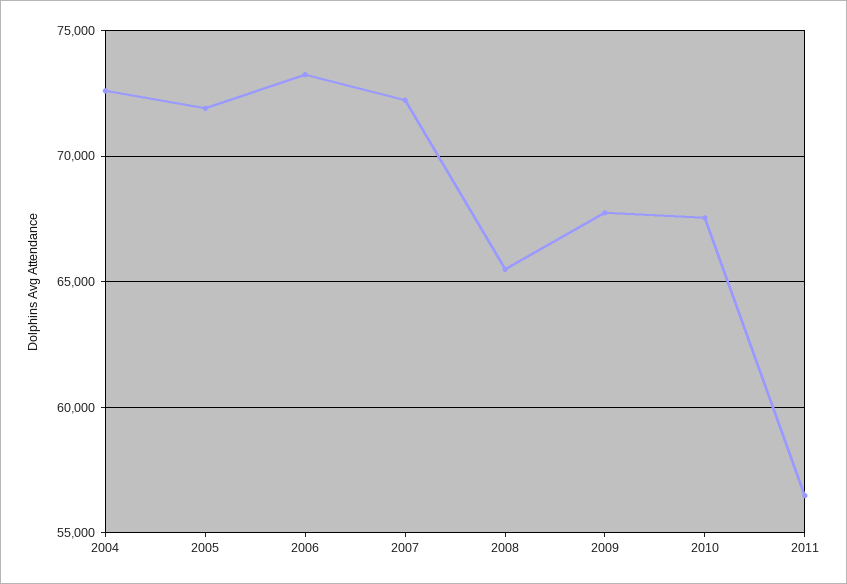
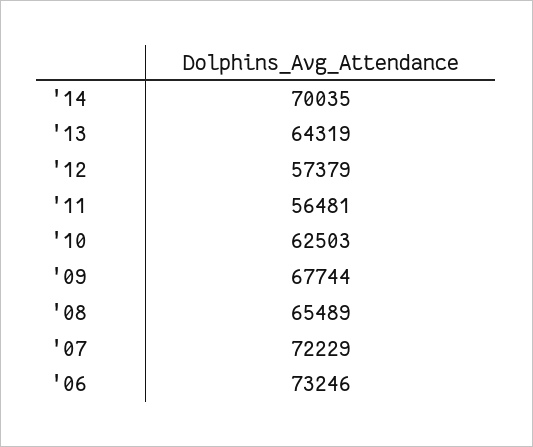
2004: 72500 -> none
2005: 72000 -> none
2010: 67500 -> 62503
'14: none -> 70035
'13: none -> 64319
'12: none -> 57379

